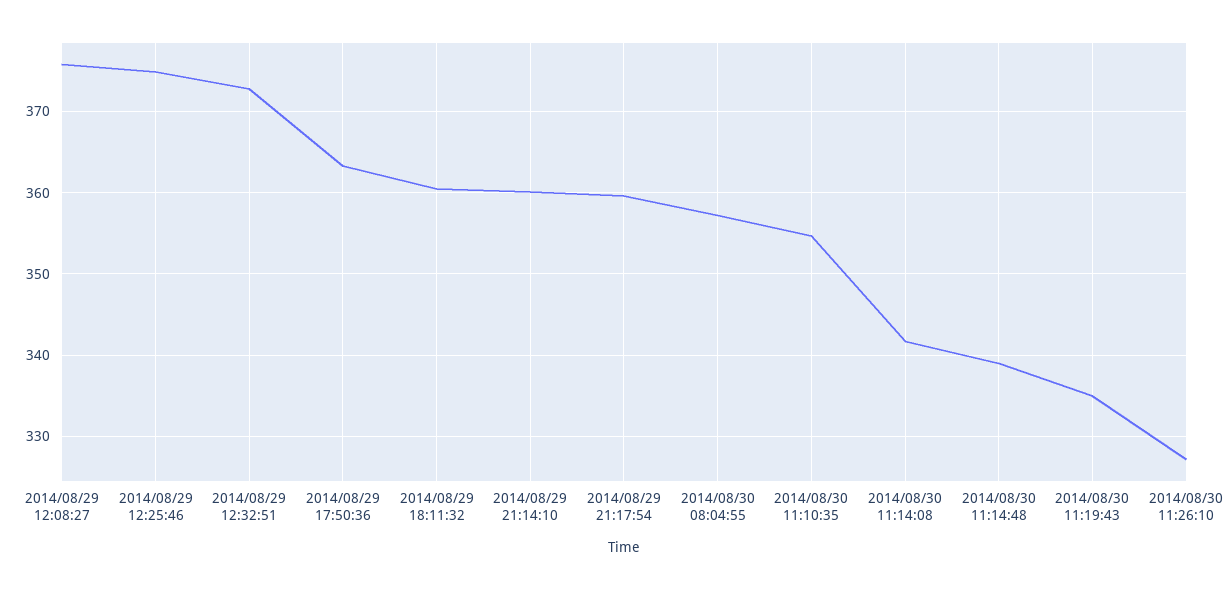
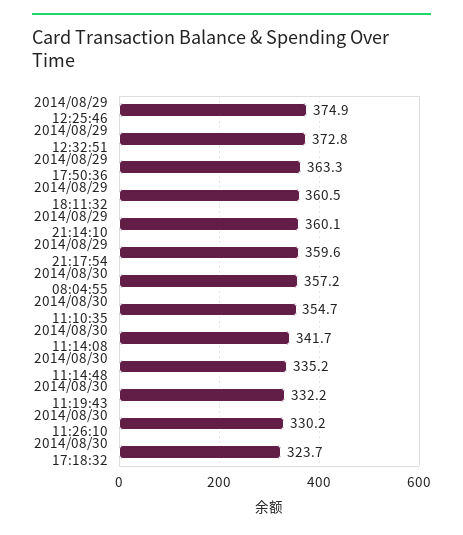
2014/08/29 12:08:27: 376 -> none
2014/08/30 11:14:48: 339 -> 335.2
2014/08/30 11:19:43: 335 -> 332.2
2014/08/30 11:26:10: 327 -> 330.2
2014/08/30 17:18:32: none -> 323.7

